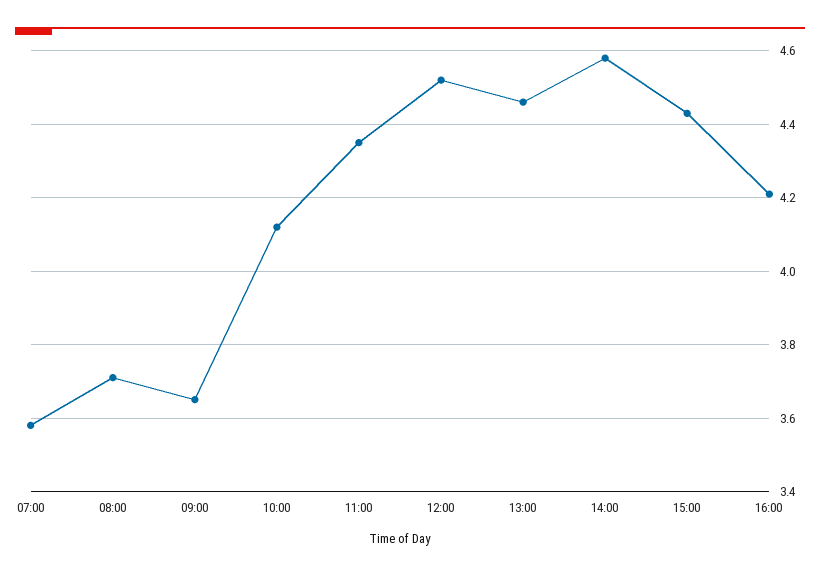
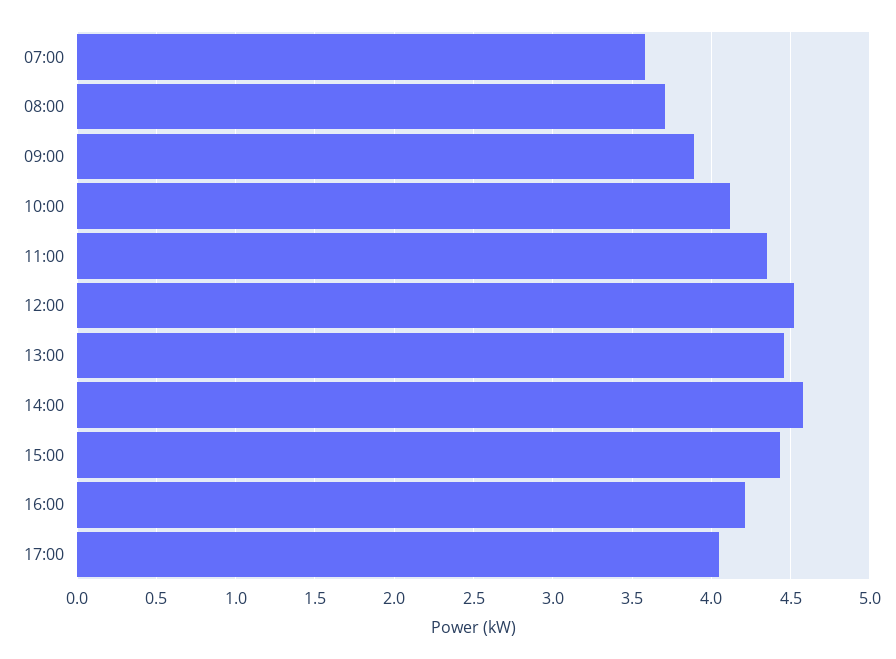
09:00: 3.65 -> 3.9
17:00: none -> 4.05

